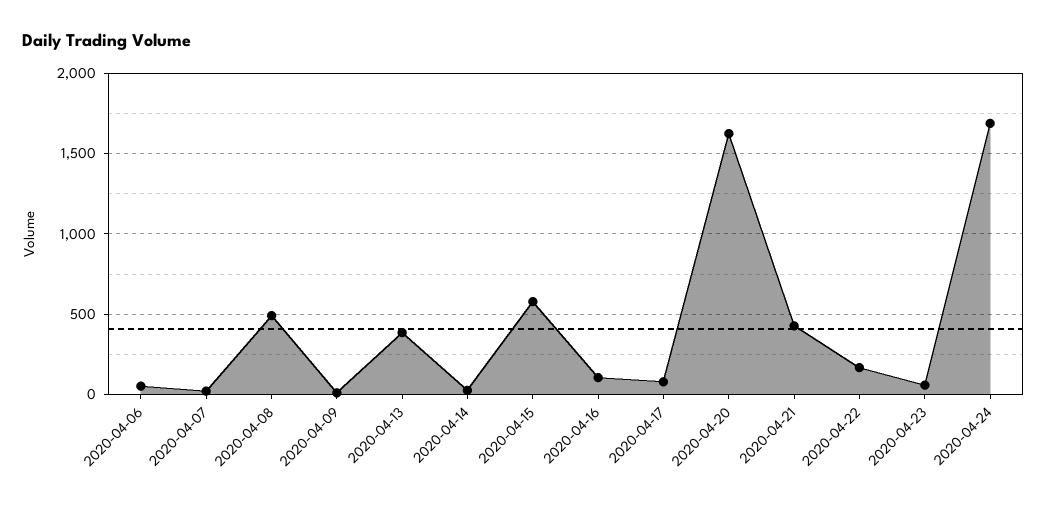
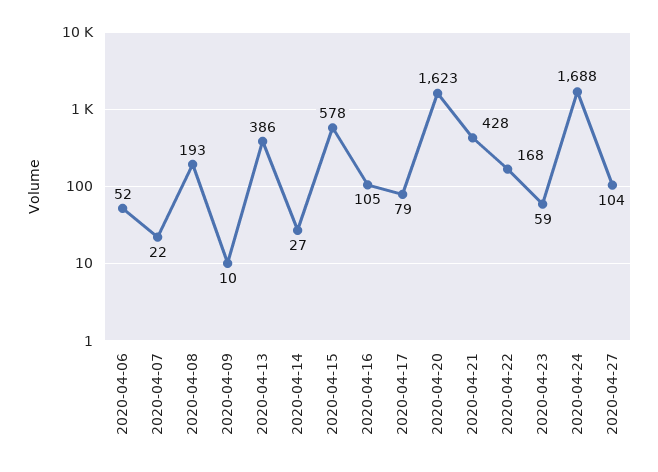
2020-04-08: 500 -> 193
2020-04-27: none -> 104

